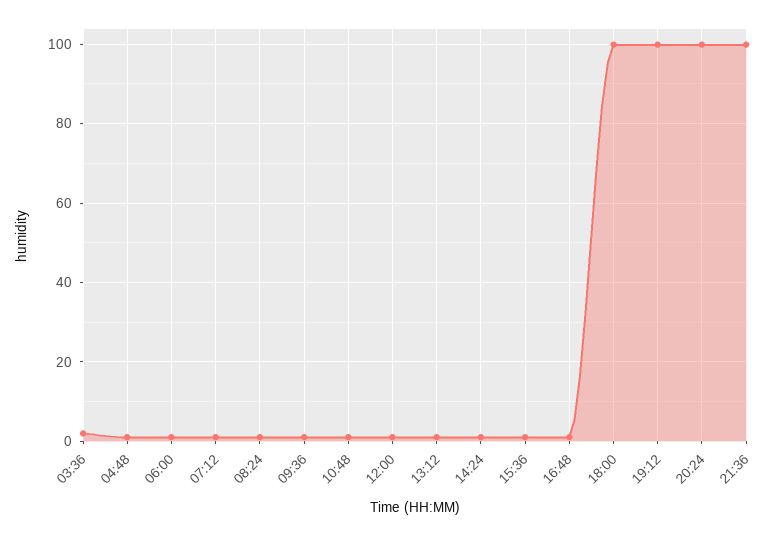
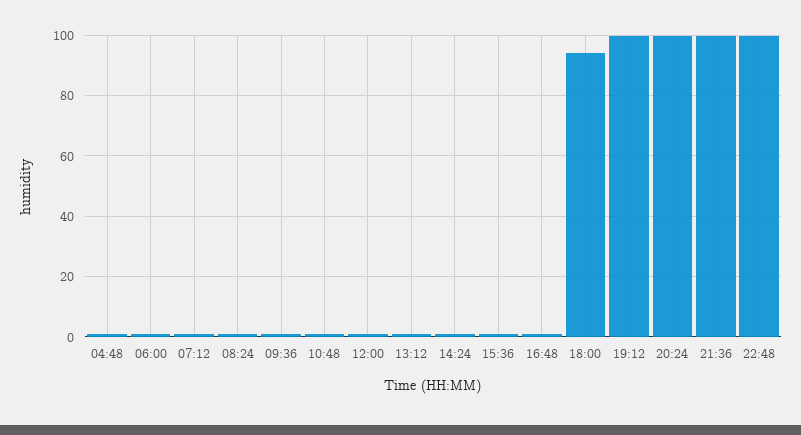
03:36: 2 -> none
18:00: 100 -> 94
22:48: none -> 100

